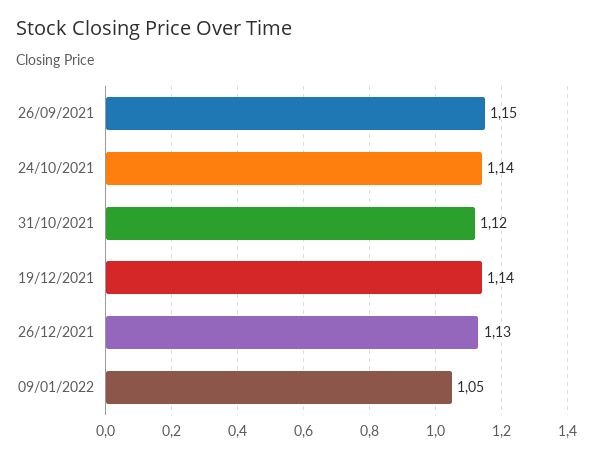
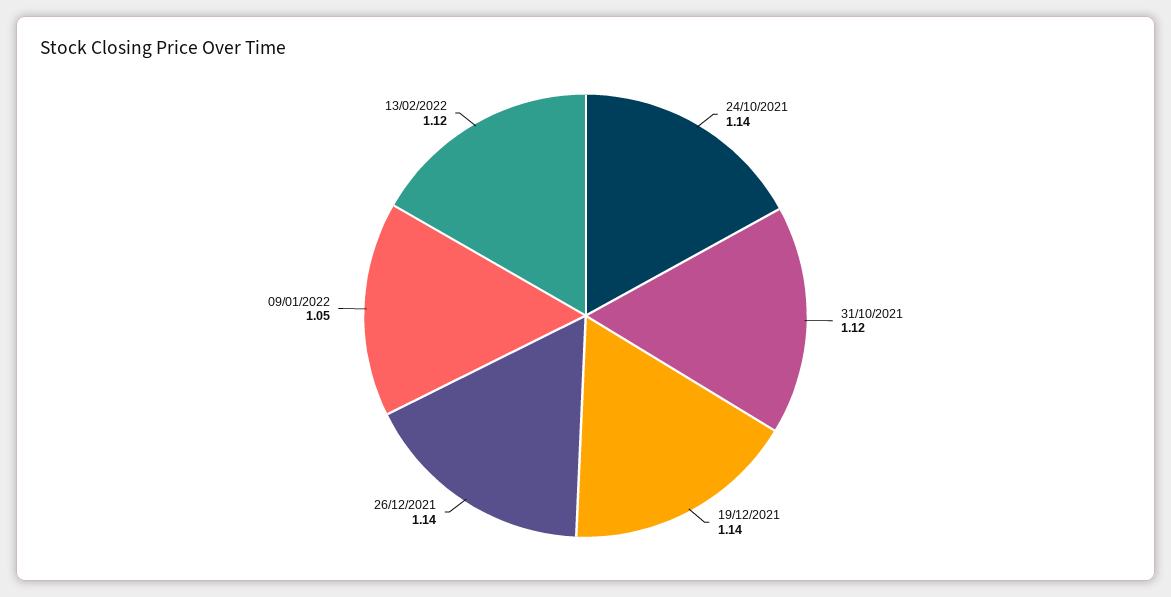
26/09/2021: 1.15 -> none
26/12/2021: 1.13 -> 1.14
13/02/2022: none -> 1.12

